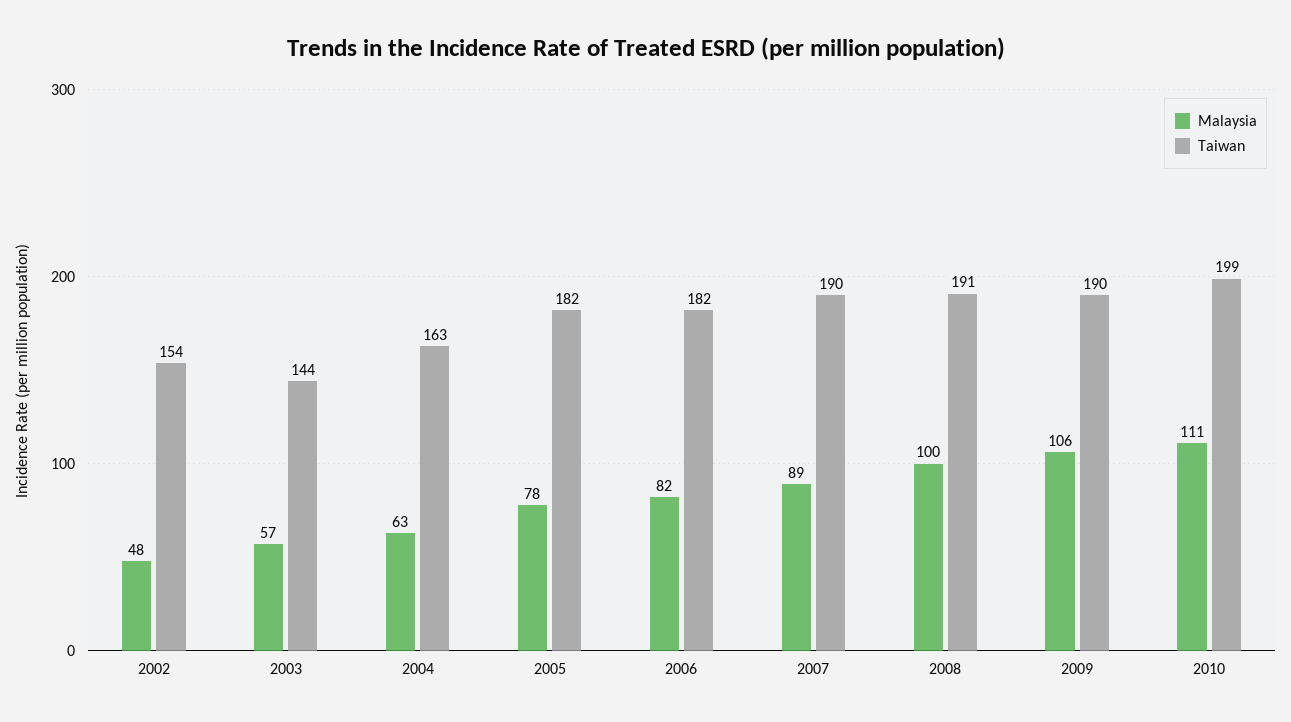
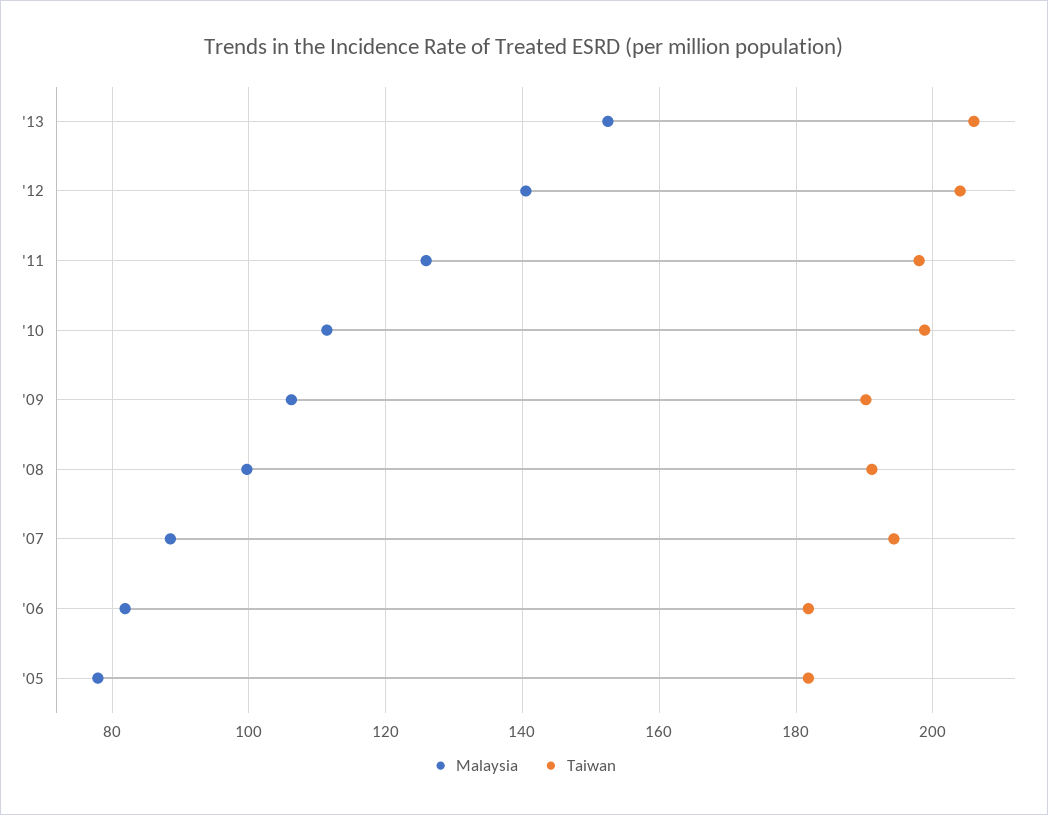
Malaysia, 2002: 48 -> none
Taiwan, 2002: 154 -> none
Malaysia, 2003: 57 -> none
Taiwan, 2003: 144 -> none
Malaysia, 2004: 63 -> none
Taiwan, 2004: 163 -> none
Taiwan, 2007: 190 -> 194
Malaysia, '13: none -> 152
Taiwan, '13: none -> 206
Malaysia, '12: none -> 140
Taiwan, '12: none -> 204
Malaysia, '11: none -> 126
Taiwan, '11: none -> 198

